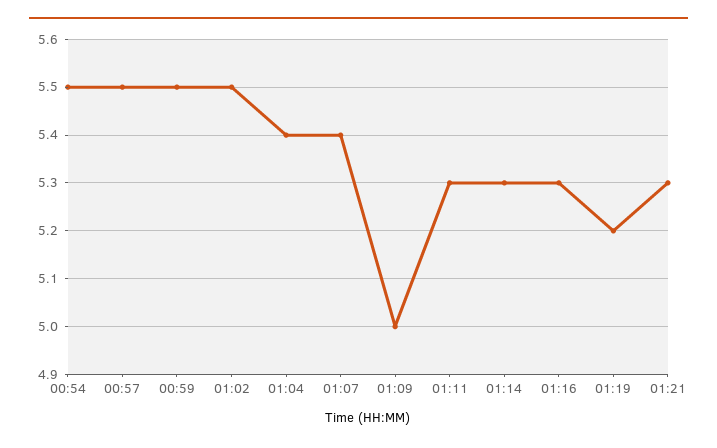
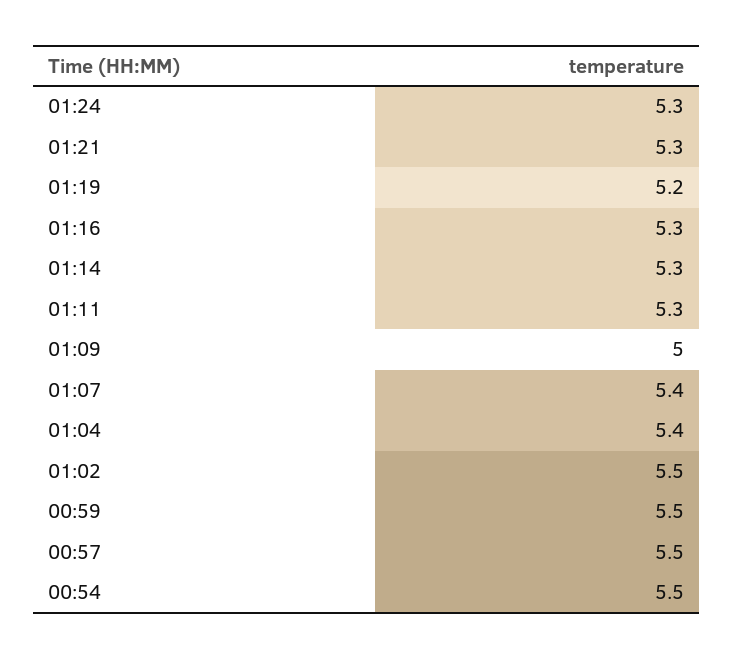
01:24: none -> 5.3

